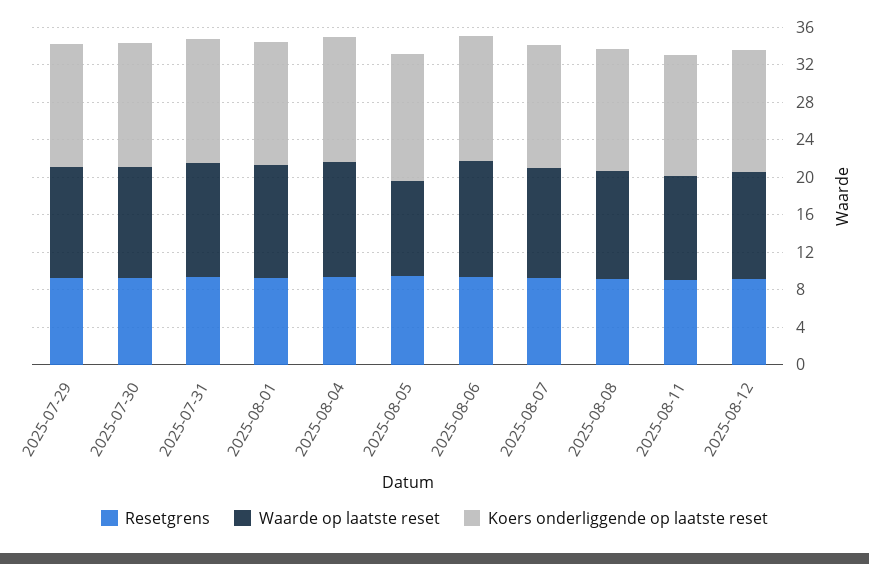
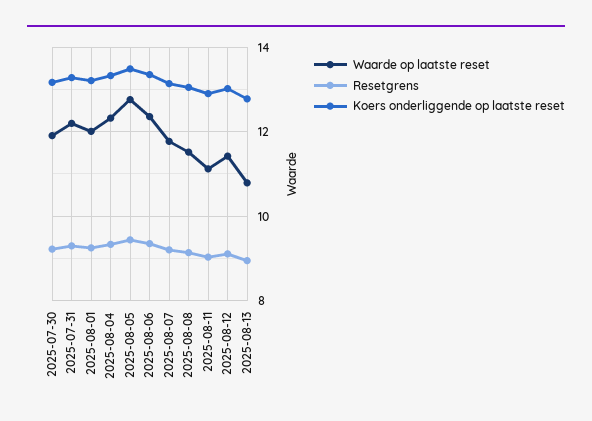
Resetgrens, 2025-07-29: 9 -> none
Waarde op laatste reset, 2025-07-29: 12 -> none
Koers onderliggende op laatste reset, 2025-07-29: 13 -> none
Waarde op laatste reset, 2025-08-05: 10 -> 12.8
Waarde op laatste reset, 2025-08-13: none -> 10.8
Resetgrens, 2025-08-13: none -> 9
Koers onderliggende op laatste reset, 2025-08-13: none -> 12.8

